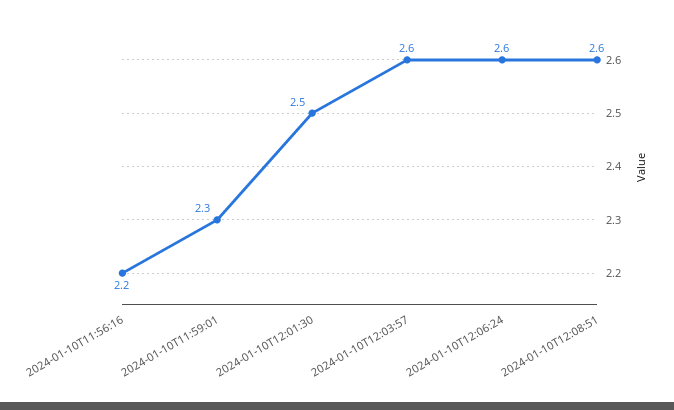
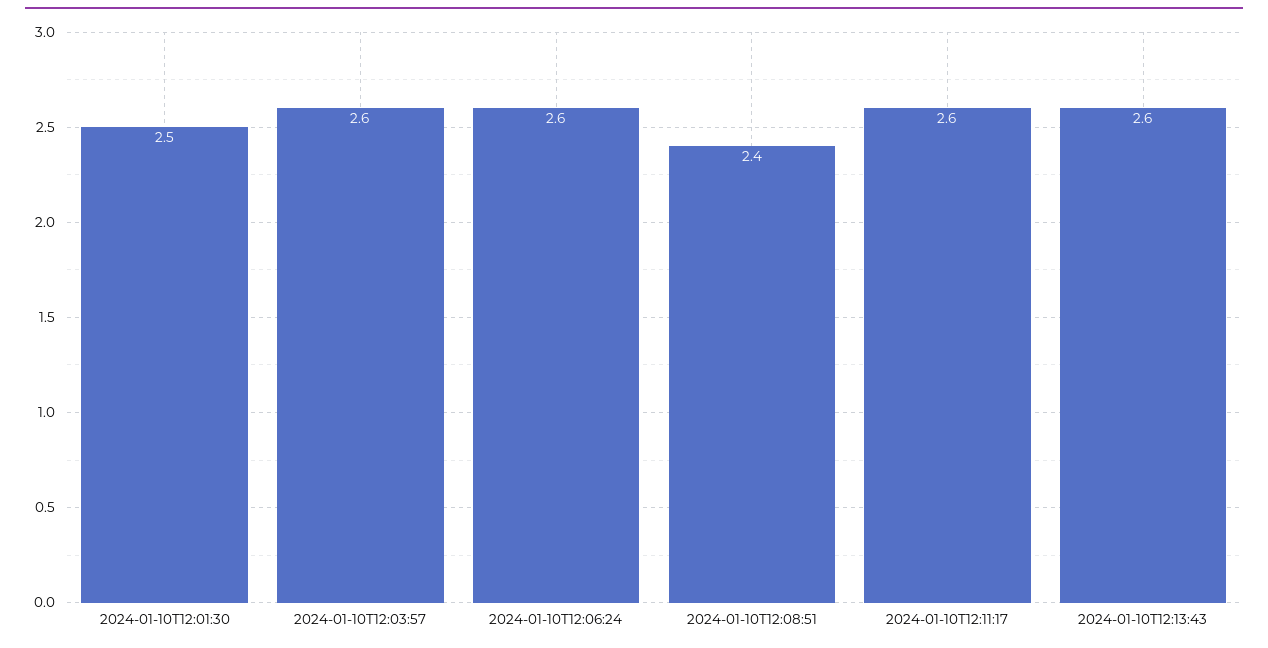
2024-01-10T11:56:16: 2.2 -> none
2024-01-10T11:59:01: 2.3 -> none
2024-01-10T12:08:51: 2.6 -> 2.4
2024-01-10T12:11:17: none -> 2.6
2024-01-10T12:13:43: none -> 2.6

